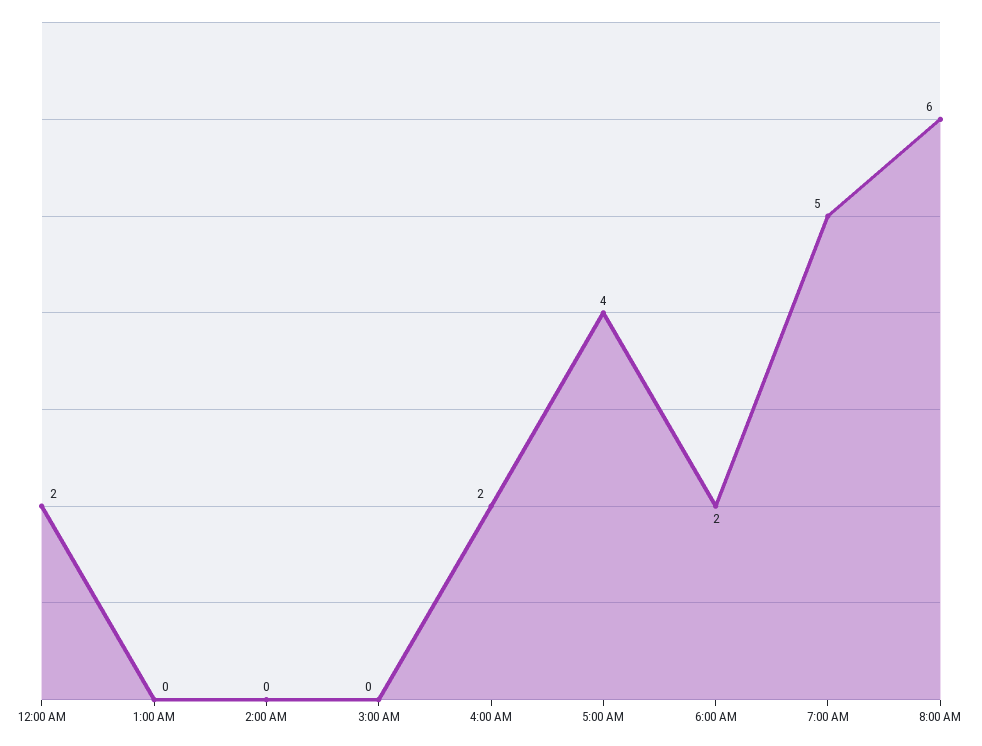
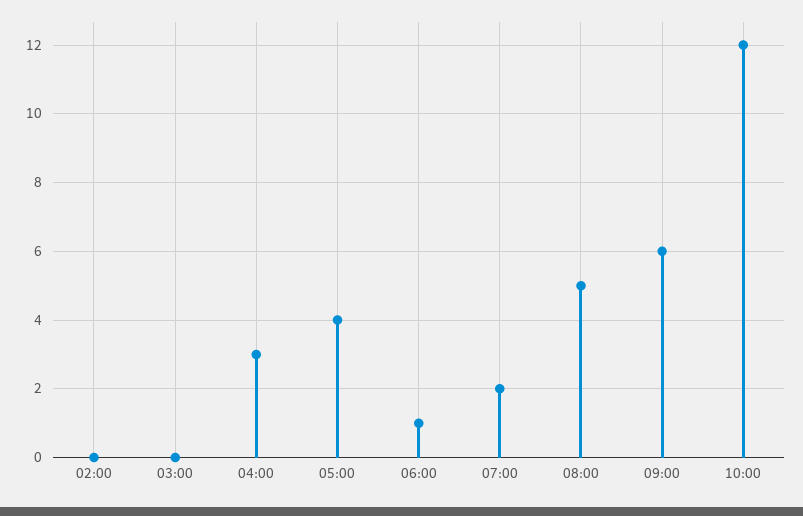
12:00 AM: 2 -> none
1:00 AM: 0 -> none
4:00 AM: 2 -> 3
6:00 AM: 2 -> 1
7:00 AM: 5 -> 2
8:00 AM: 6 -> 5
09:00: none -> 6
10:00: none -> 12

